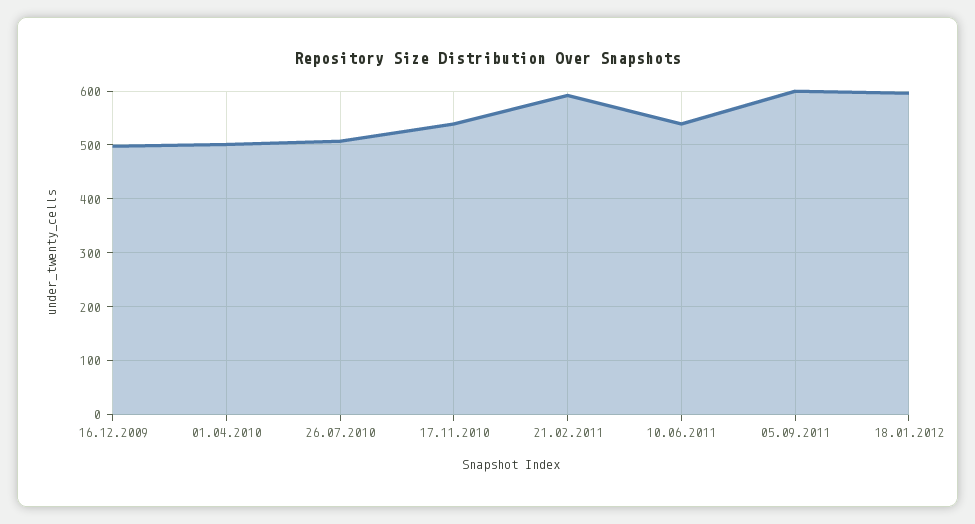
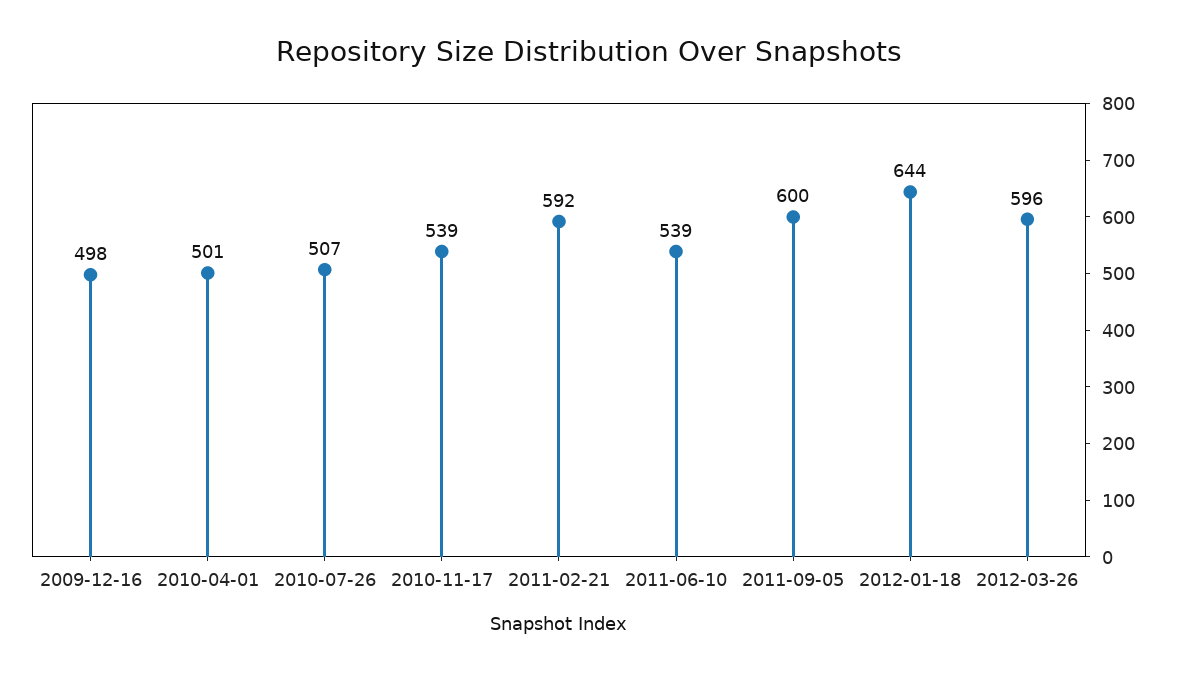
18.01.2012: 600 -> 644
2012-03-26: none -> 596

